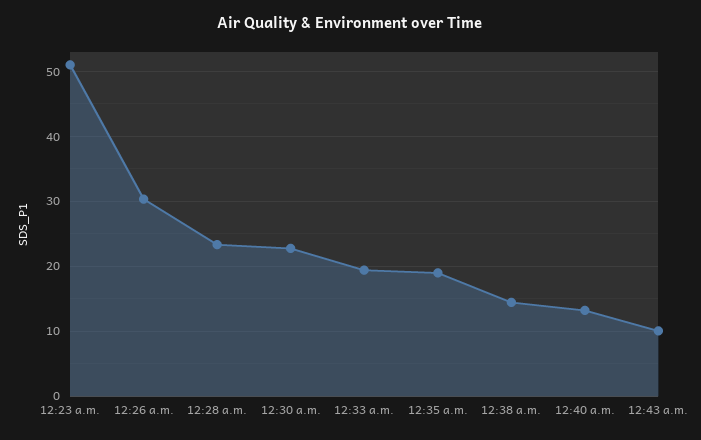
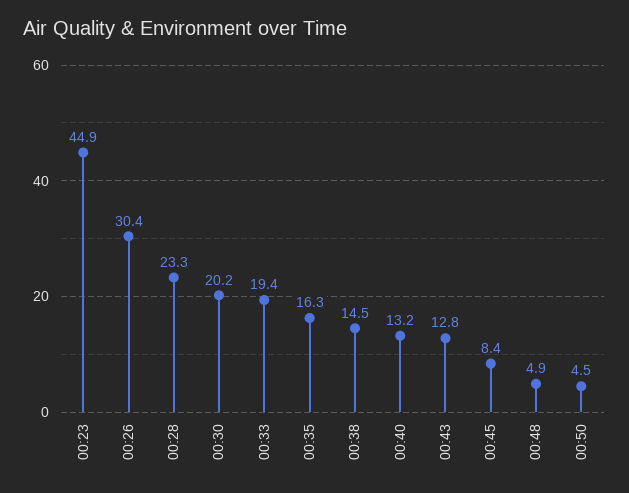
12:23 a.m.: 51 -> 44.9
12:30 a.m.: 23 -> 20.2
12:35 a.m.: 19 -> 16.3
12:43 a.m.: 10 -> 12.8
00:45: none -> 8.4
00:48: none -> 4.9
00:50: none -> 4.5

